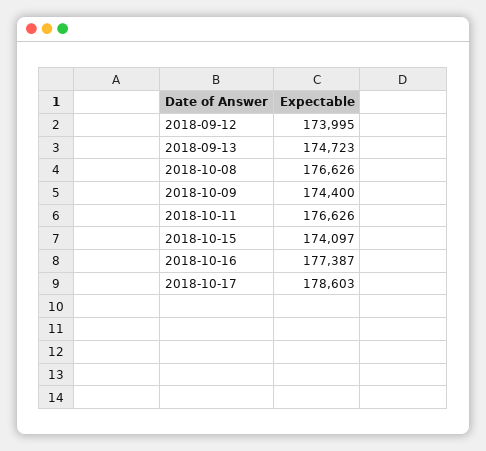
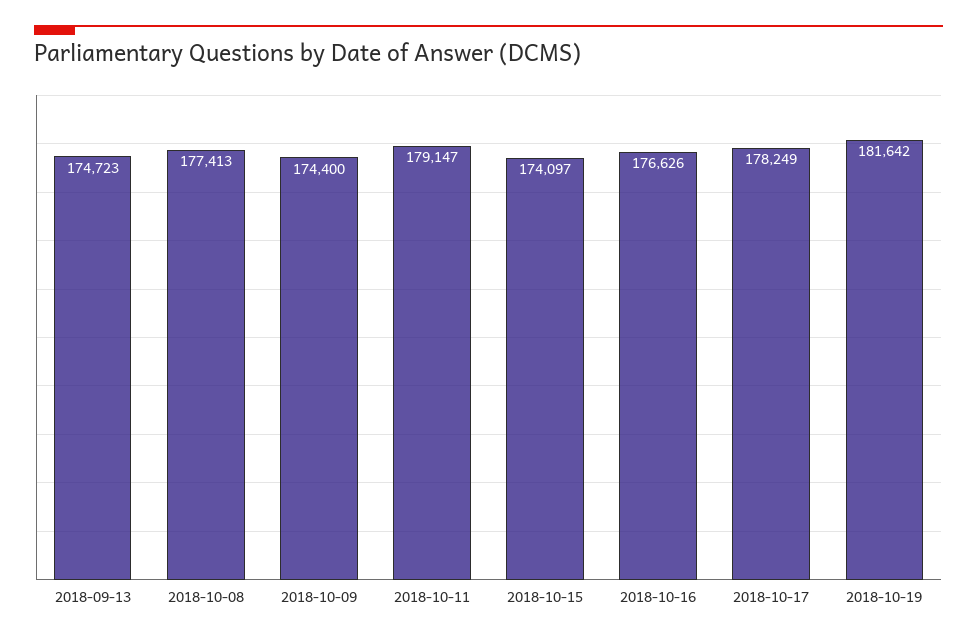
2018-09-12: 173995 -> none
2018-10-08: 176626 -> 177413
2018-10-11: 176626 -> 179147
2018-10-16: 177387 -> 176626
2018-10-17: 178603 -> 178249
2018-10-19: none -> 181642

